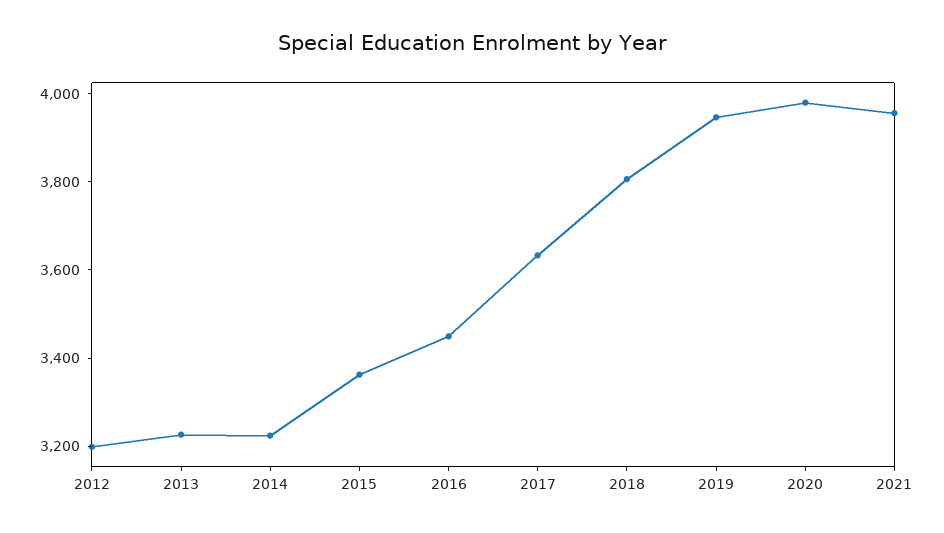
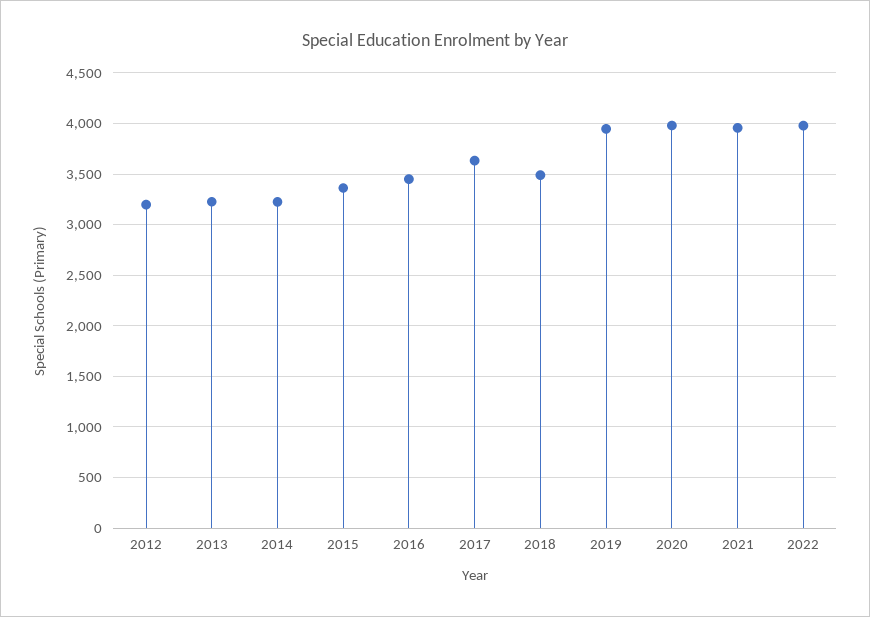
2018: 3800 -> 3500
2022: none -> 4000

